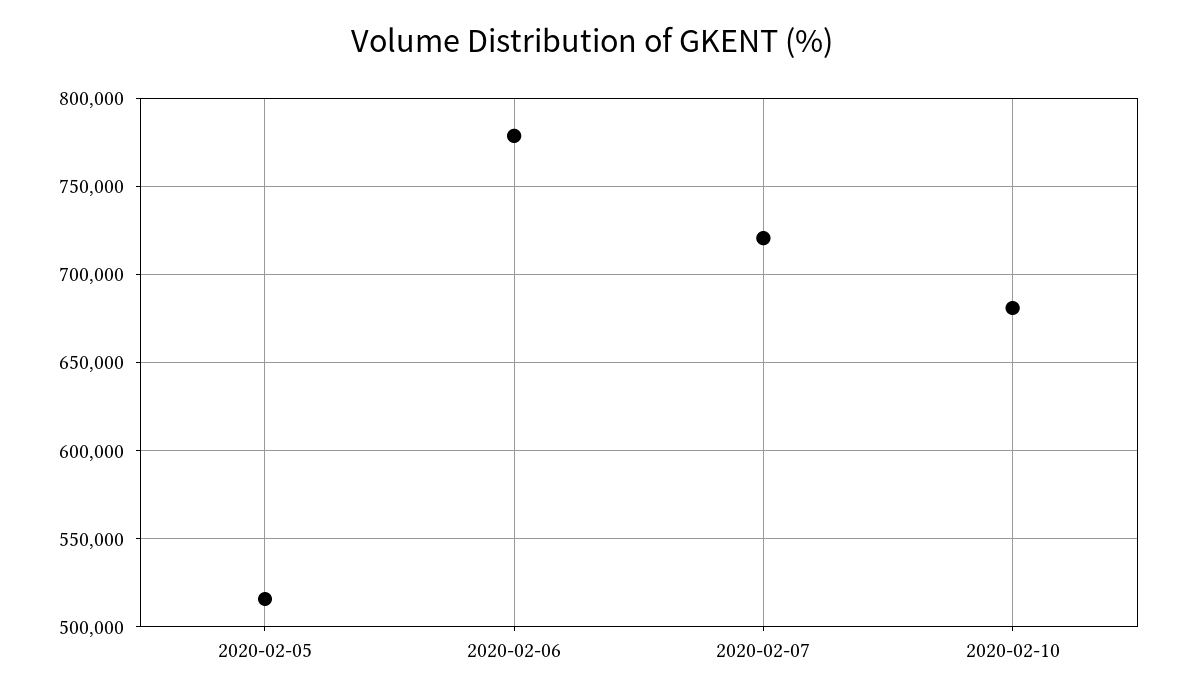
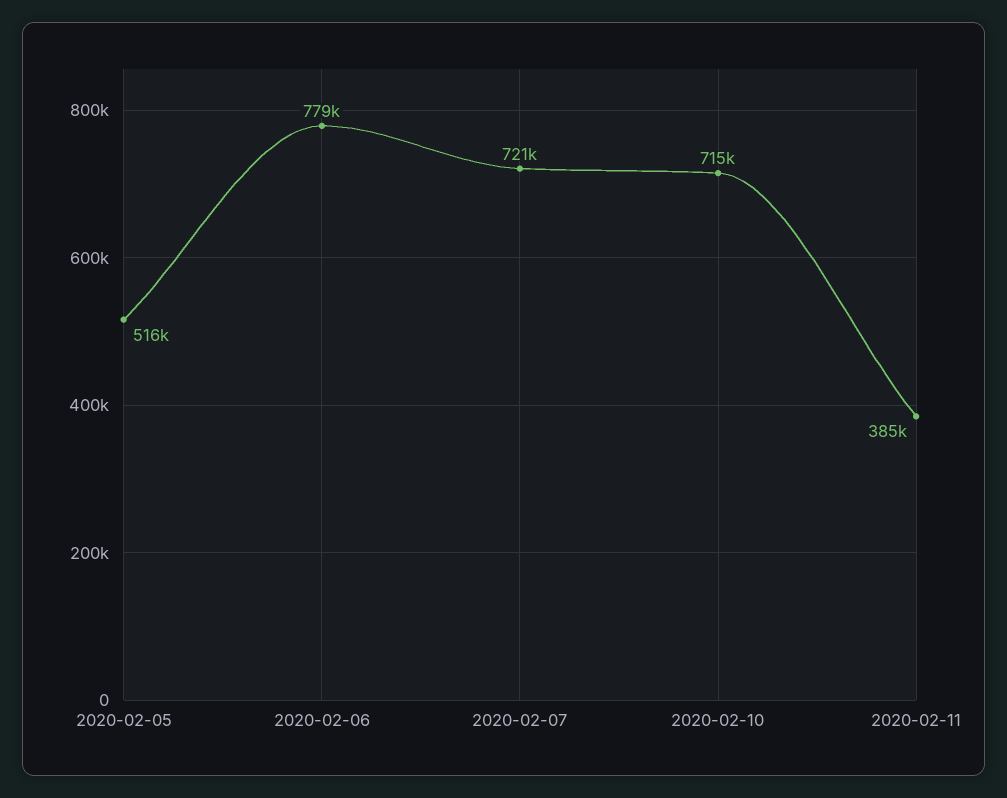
2020-02-10: 680000 -> 715000
2020-02-11: none -> 385000

